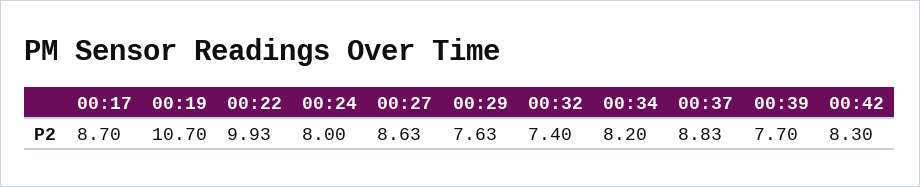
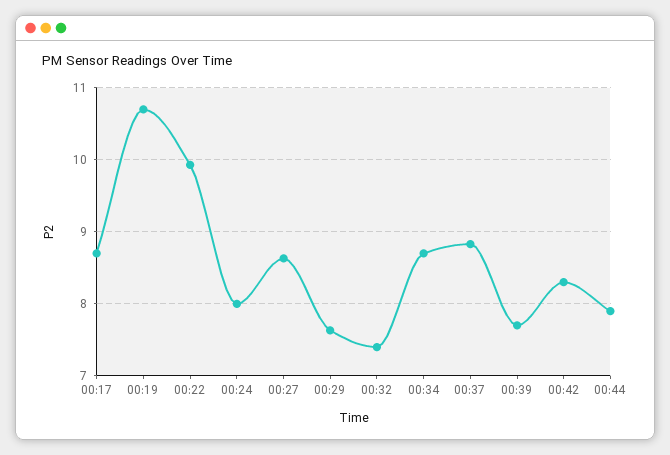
00:34: 8.2 -> 8.7
00:44: none -> 7.9

